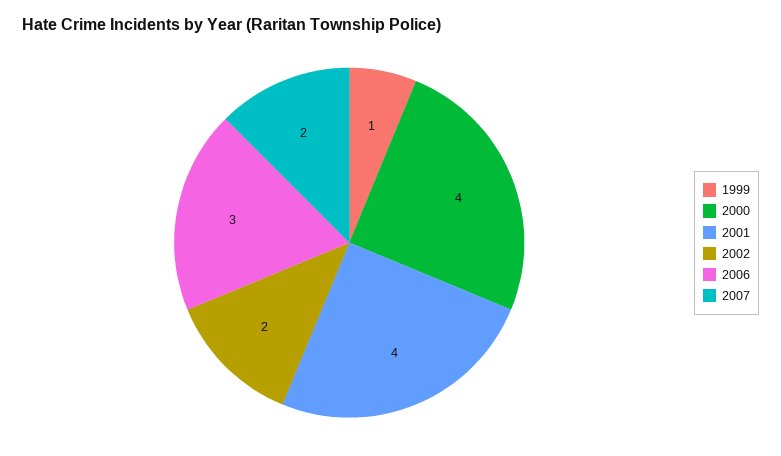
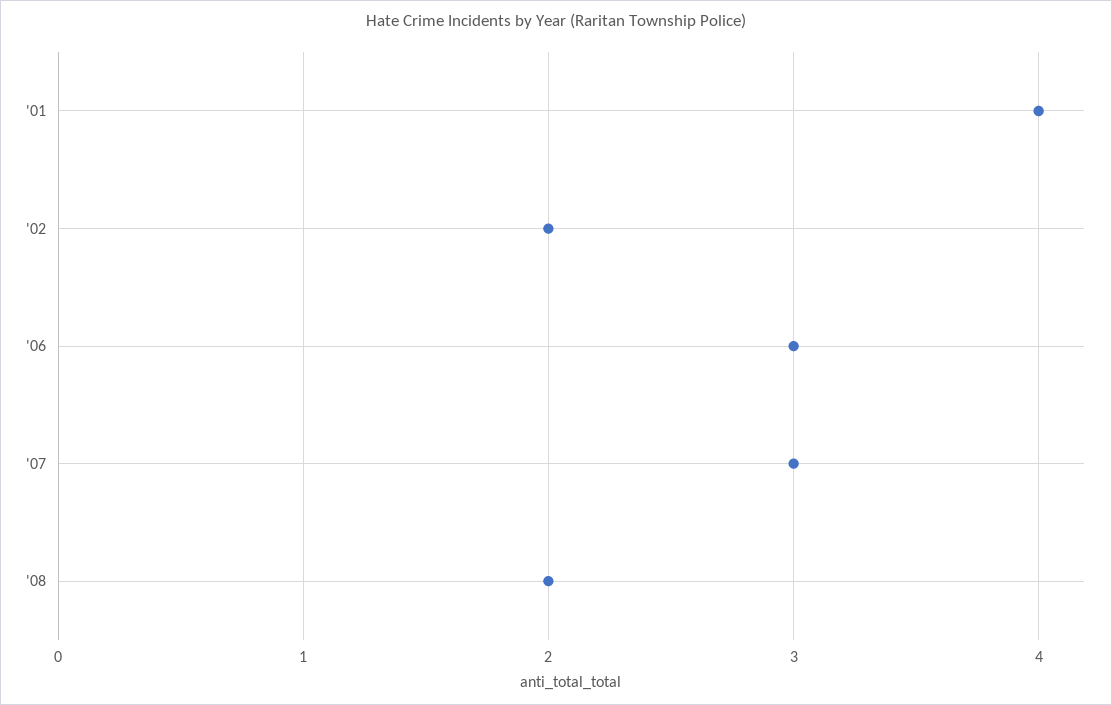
1999: 1 -> none
2000: 4 -> none
2007: 2 -> 3
'08: none -> 2

